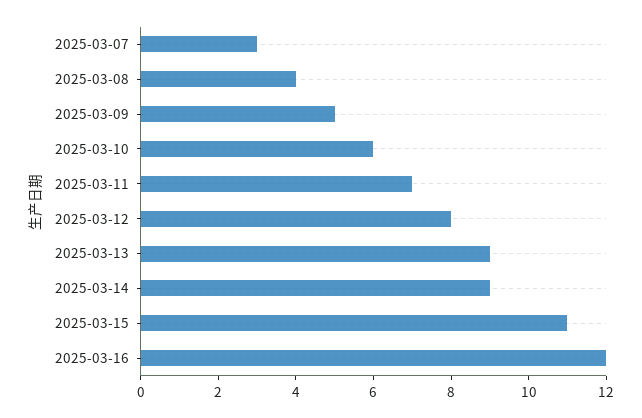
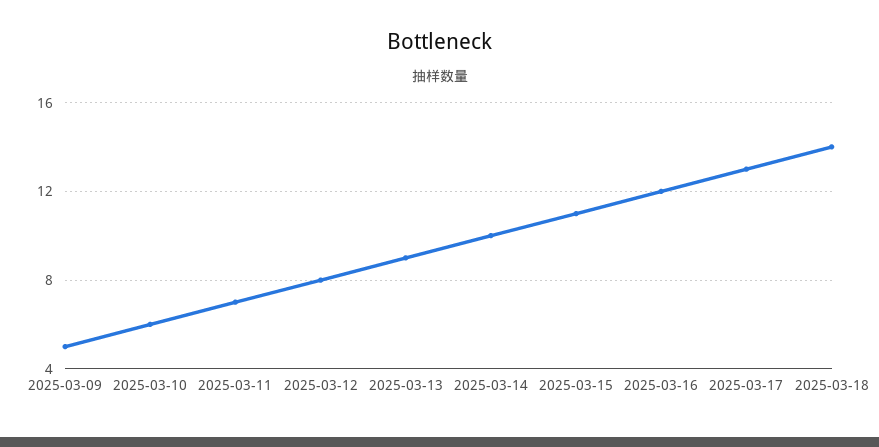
2025-03-07: 3 -> none
2025-03-08: 4 -> none
2025-03-14: 9 -> 10
2025-03-17: none -> 13
2025-03-18: none -> 14

